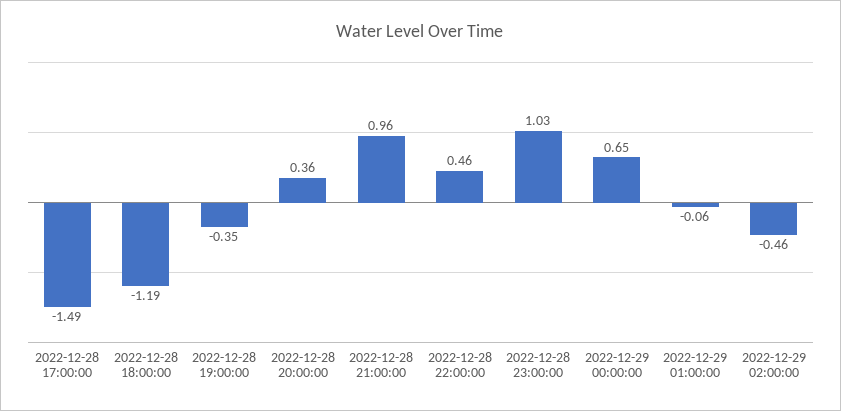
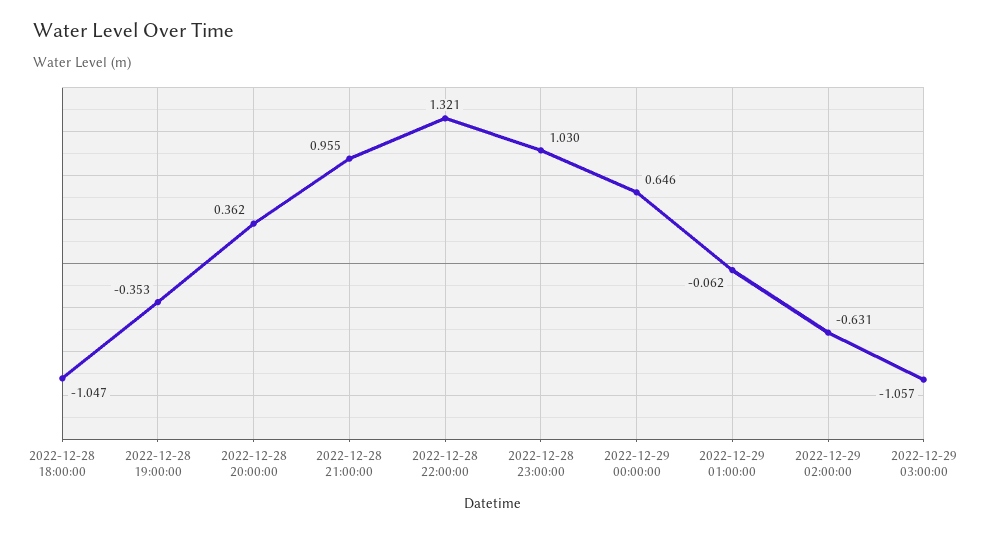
2022-12-28 17:00:00: -1.49 -> none
2022-12-28 18:00:00: -1.19 -> -1.047
2022-12-28 22:00:00: 0.46 -> 1.321
2022-12-29 02:00:00: -0.46 -> -0.631
2022-12-29 03:00:00: none -> -1.057

